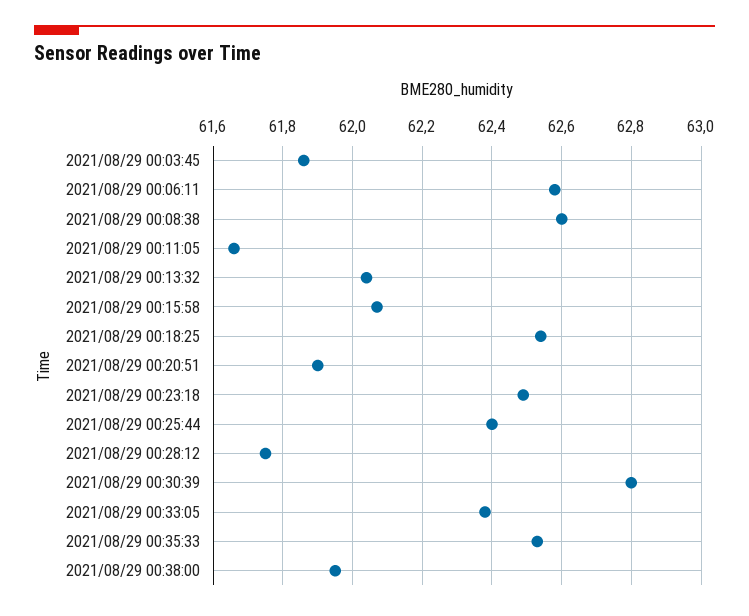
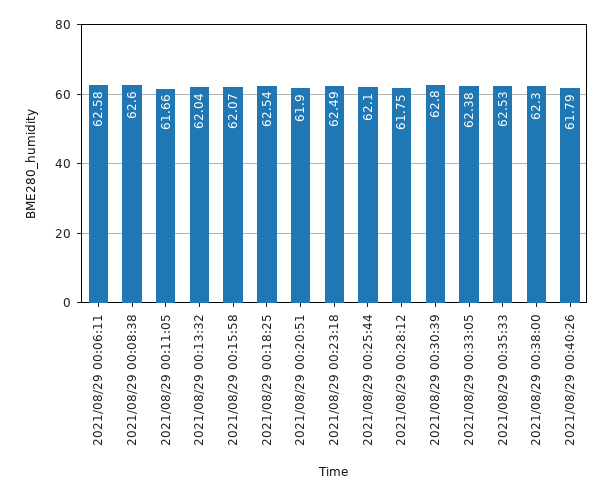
2021/08/29 00:03:45: 61.85 -> none
2021/08/29 00:25:44: 62.4 -> 62.1
2021/08/29 00:38:00: 61.95 -> 62.3
2021/08/29 00:40:26: none -> 61.79

